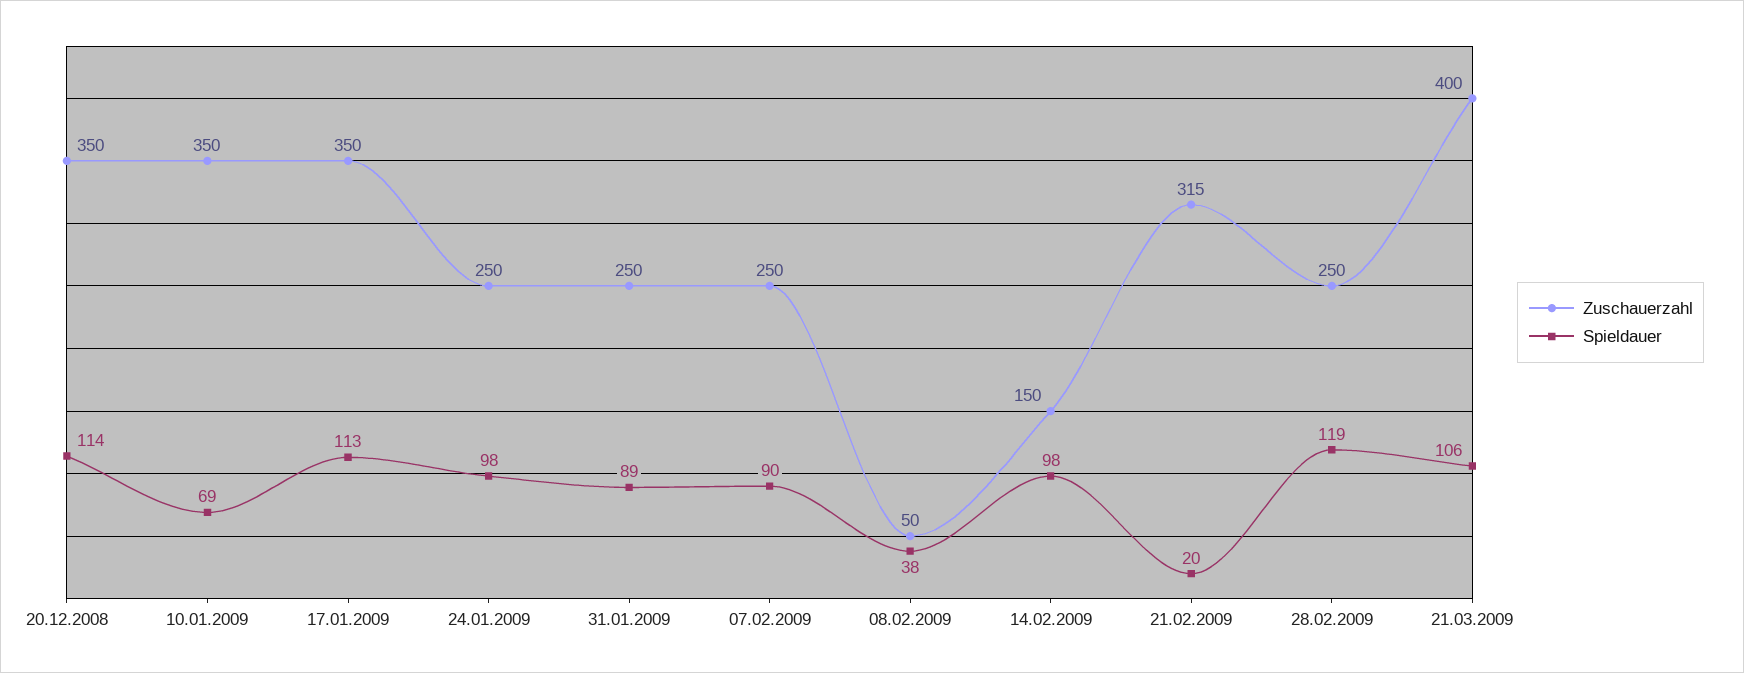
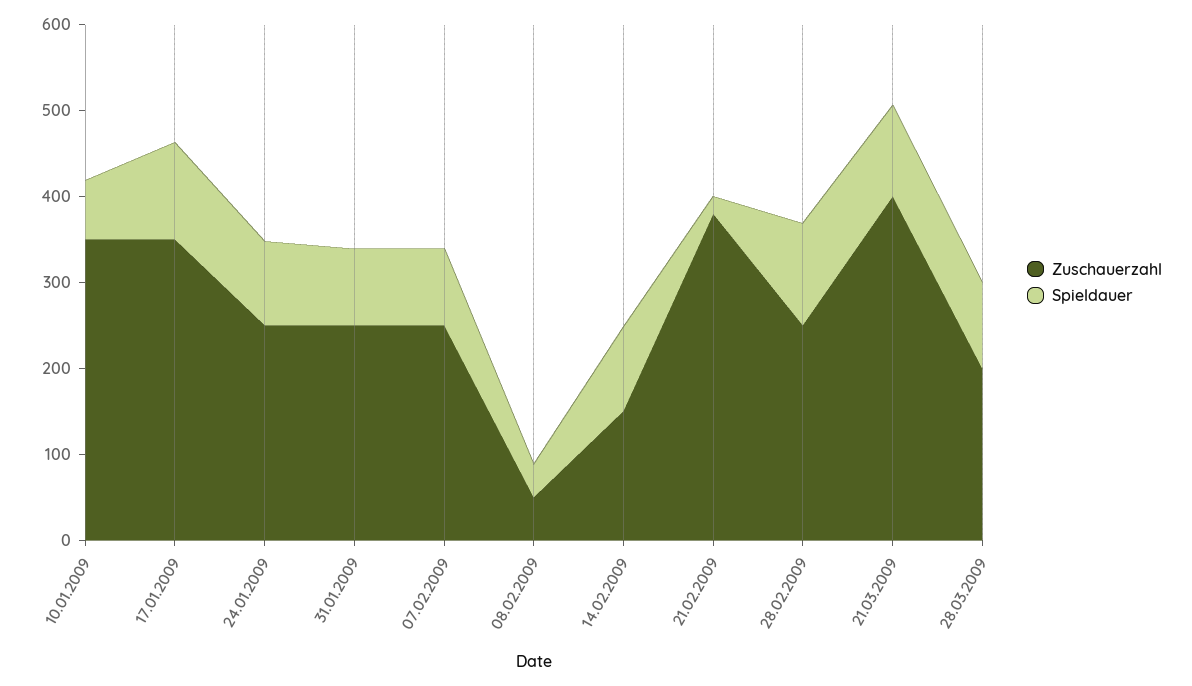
Zuschauerzahl, 20.12.2008: 350 -> none
Spieldauer, 20.12.2008: 114 -> none
Zuschauerzahl, 21.02.2009: 315 -> 380
Zuschauerzahl, 28.03.2009: none -> 200
Spieldauer, 28.03.2009: none -> 100

